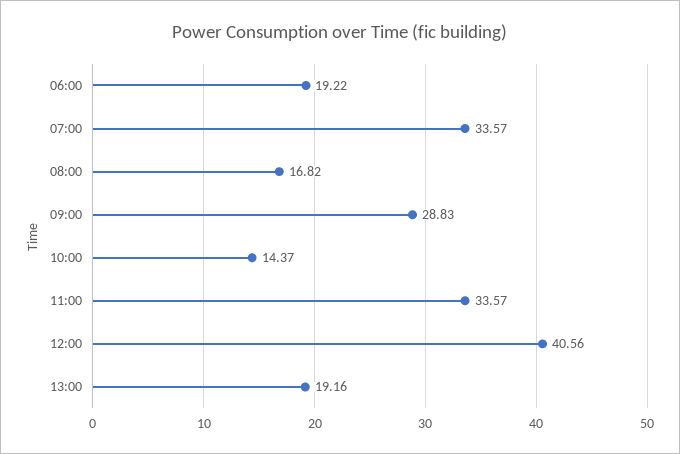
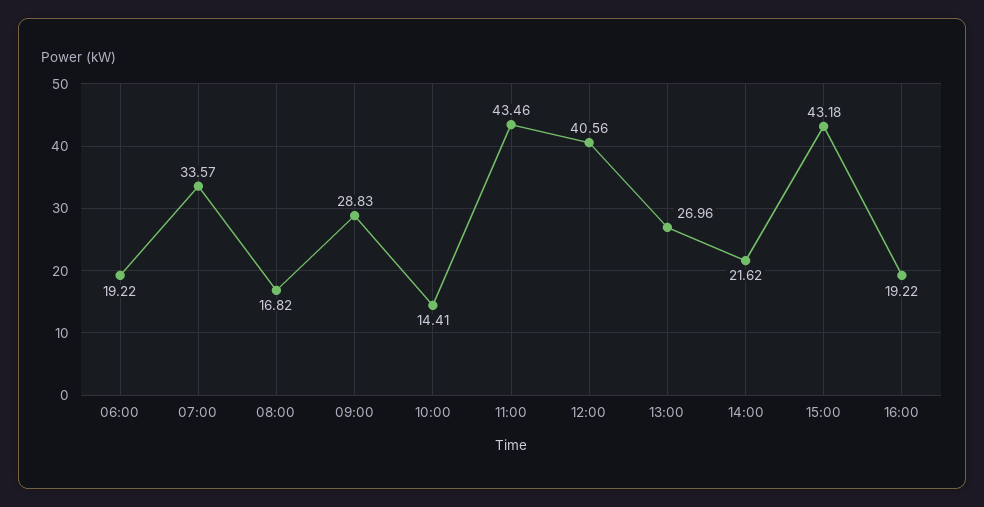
10:00: 14.37 -> 14.41
11:00: 33.57 -> 43.46
13:00: 19.16 -> 26.96
14:00: none -> 21.62
15:00: none -> 43.18
16:00: none -> 19.22

